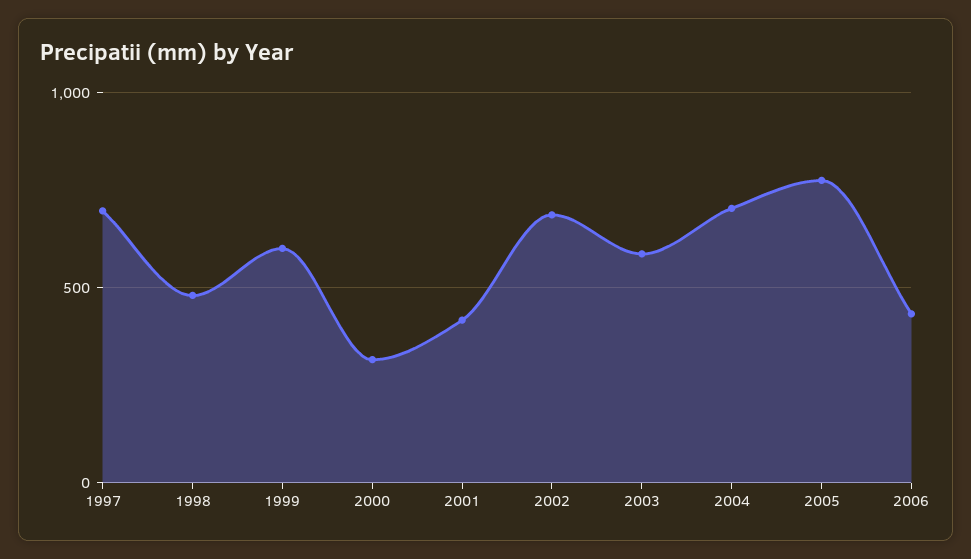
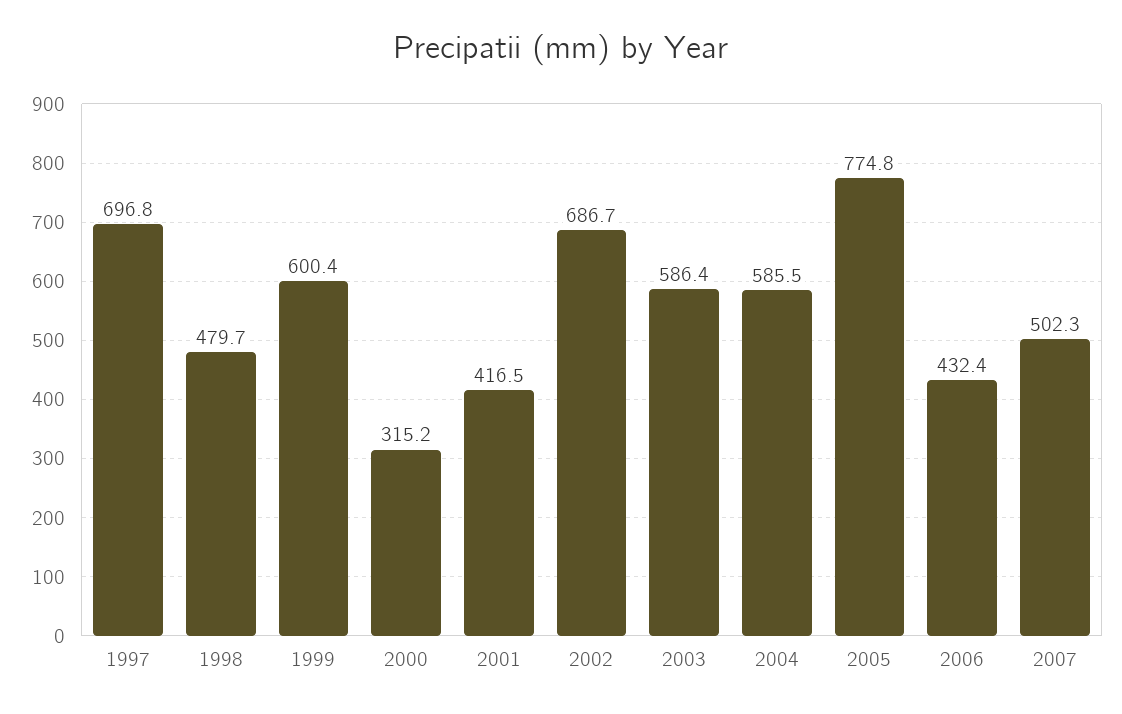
2004: 700 -> 585.5
2007: none -> 502.3

